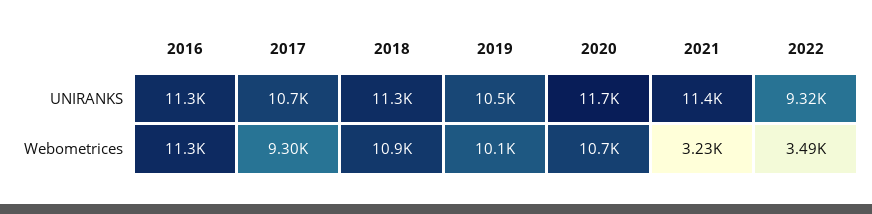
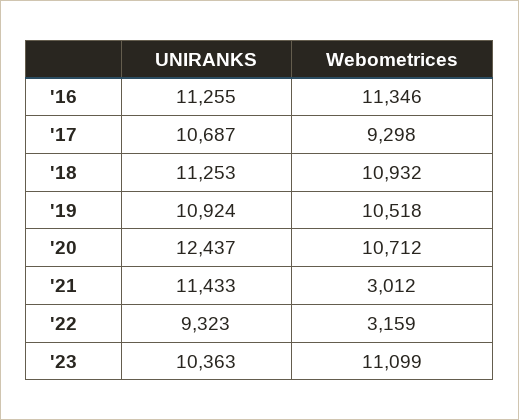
2019, UNIRANKS: 10500 -> 10924
2020, UNIRANKS: 11700 -> 12437
2019, Webometrices: 10100 -> 10518
2021, Webometrices: 3230 -> 3012
2022, Webometrices: 3490 -> 3159
'23, UNIRANKS: none -> 10363
'23, Webometrices: none -> 11099

